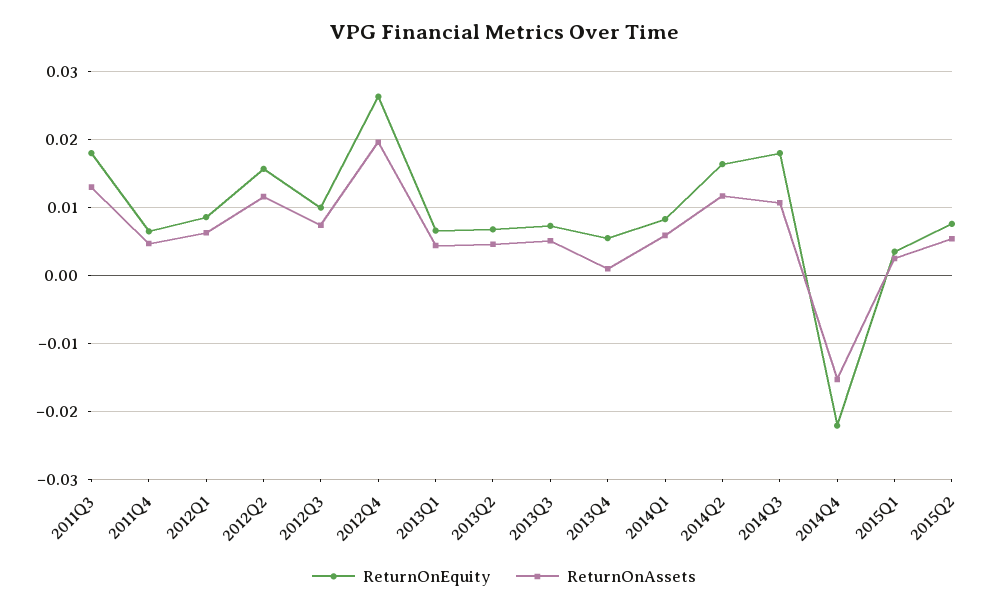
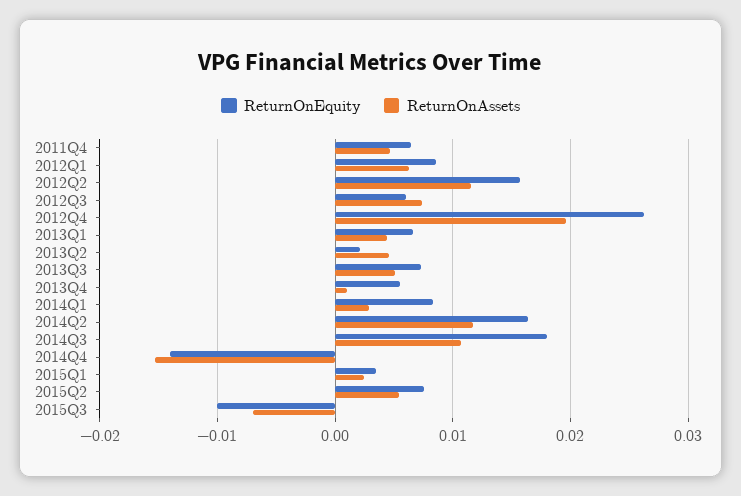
ReturnOnEquity, 2011Q3: 0.018 -> none
ReturnOnAssets, 2011Q3: 0.013 -> none
ReturnOnEquity, 2012Q3: 0.01 -> 0.006
ReturnOnEquity, 2013Q2: 0.007 -> 0.002
ReturnOnAssets, 2014Q1: 0.006 -> 0.003
ReturnOnEquity, 2014Q4: -0.022 -> -0.014
ReturnOnEquity, 2015Q3: none -> -0.01
ReturnOnAssets, 2015Q3: none -> -0.007

